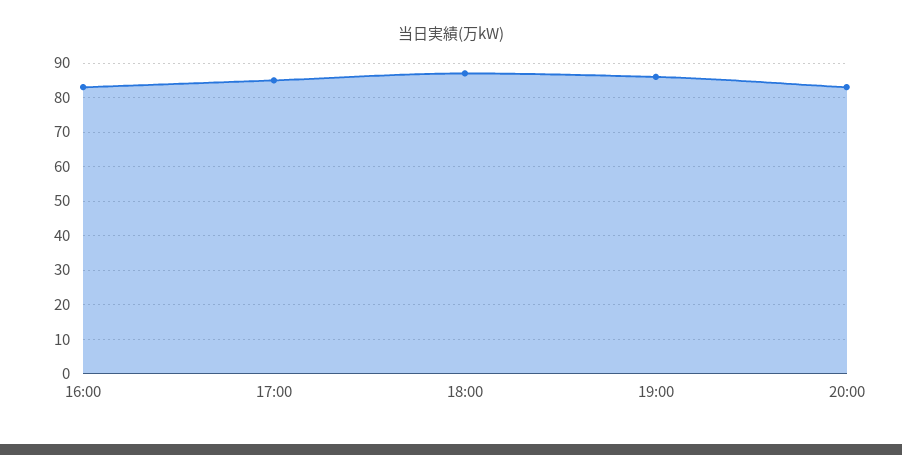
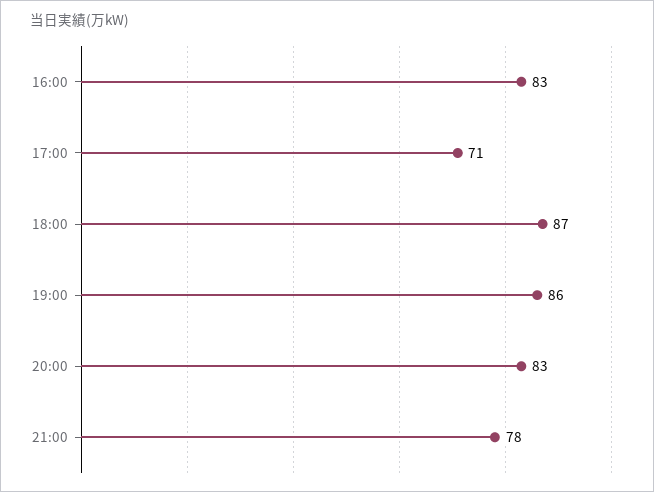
17:00: 85 -> 71
21:00: none -> 78

